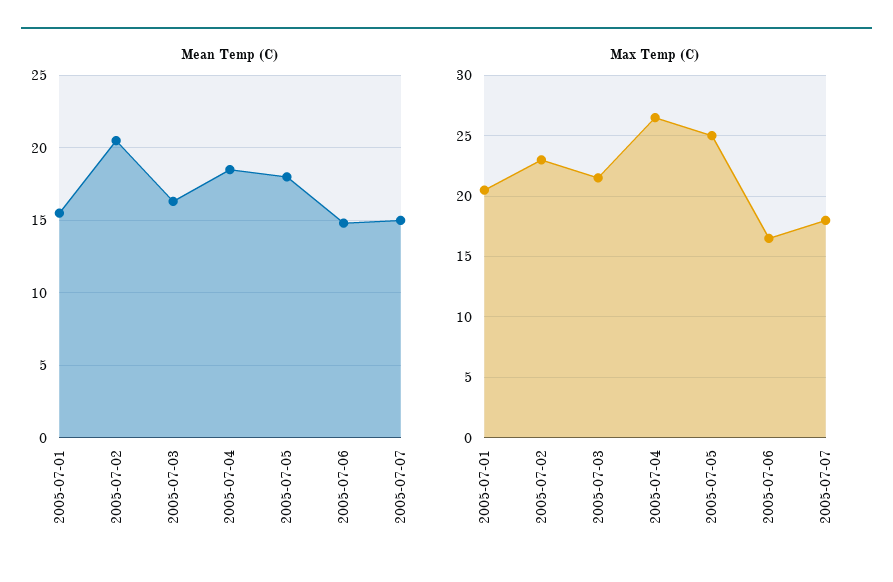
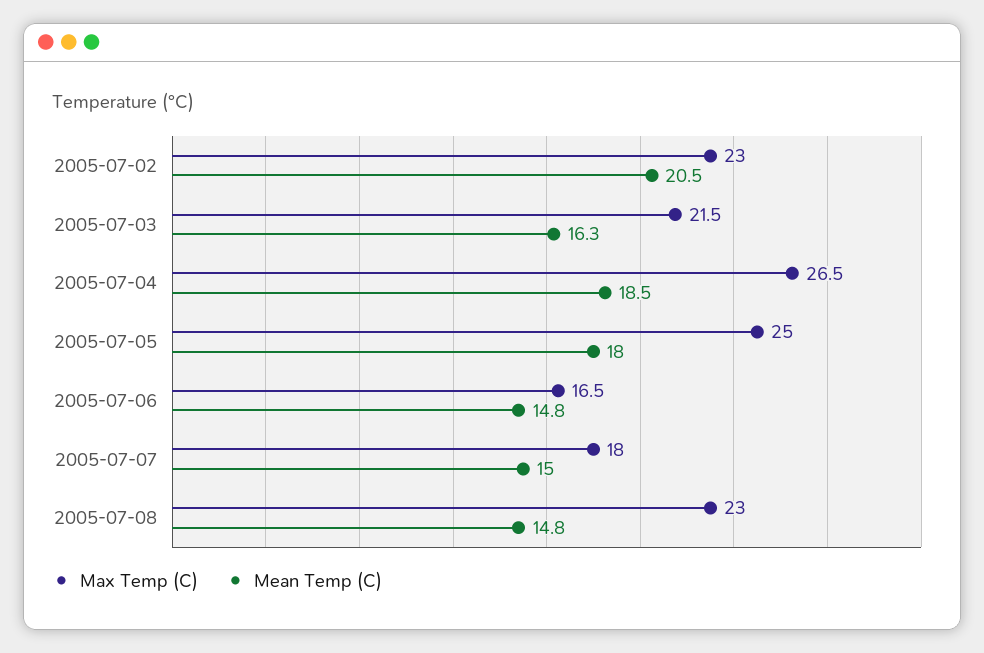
Mean Temp (C), 2005-07-01: 15.5 -> none
Max Temp (C), 2005-07-01: 20.5 -> none
Max Temp (C), 2005-07-08: none -> 23
Mean Temp (C), 2005-07-08: none -> 14.8

